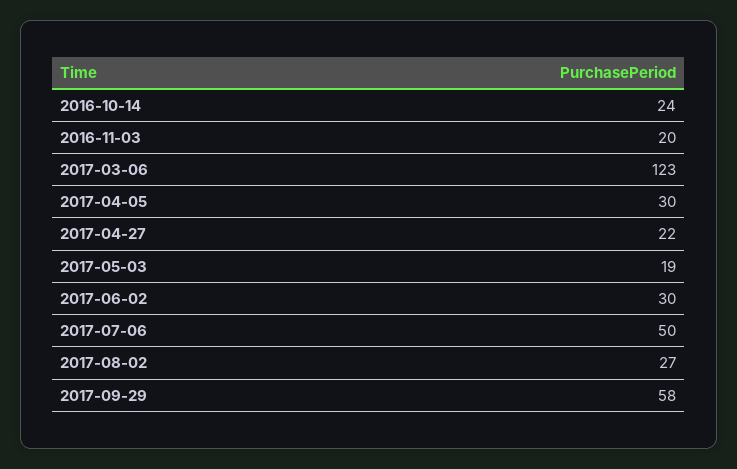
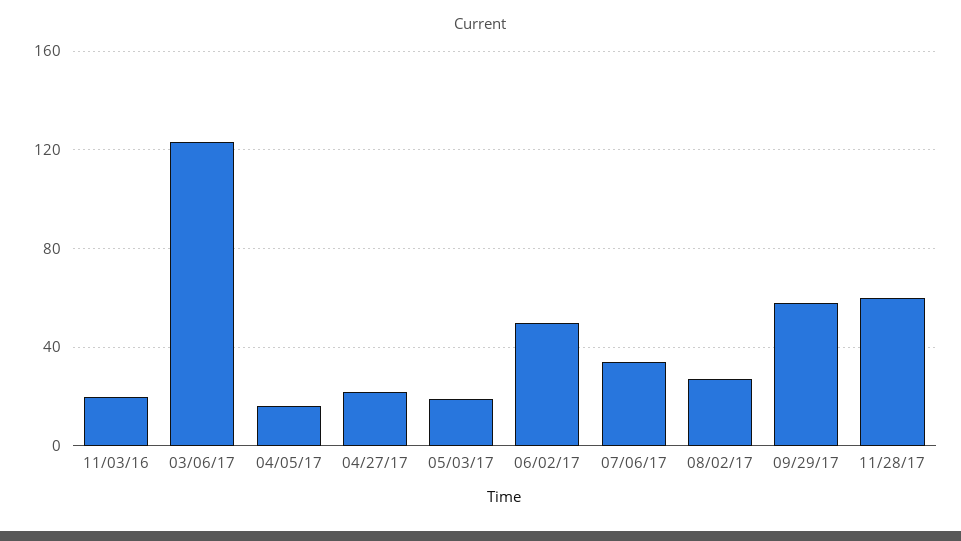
2016-10-14: 24 -> none
2017-04-05: 30 -> 15
2017-06-02: 30 -> 50
2017-07-06: 50 -> 35
11/28/17: none -> 60

